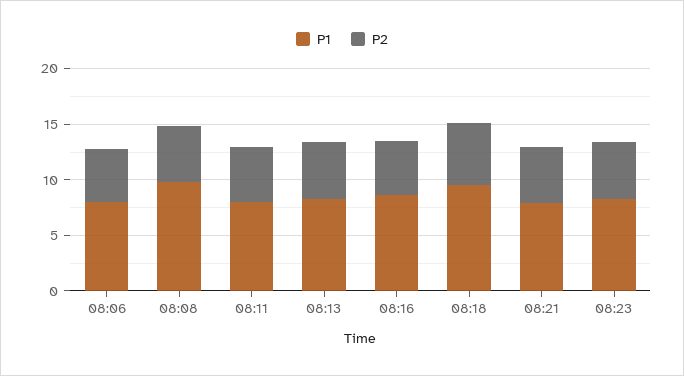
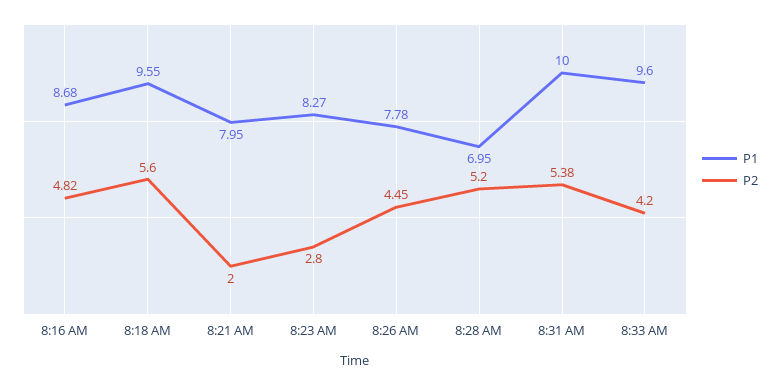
P1, 08:06: 8 -> none
P2, 08:06: 5 -> none
P1, 08:08: 10 -> none
P2, 08:08: 5 -> none
P1, 08:11: 8 -> none
P2, 08:11: 5 -> none
P1, 08:13: 8 -> none
P2, 08:13: 5 -> none
P2, 08:21: 5 -> 2
P2, 08:23: 5 -> 2.8
P1, 8:26 AM: none -> 7.78
P2, 8:26 AM: none -> 4.45
P1, 8:28 AM: none -> 6.95
P2, 8:28 AM: none -> 5.2
P1, 8:31 AM: none -> 10
P2, 8:31 AM: none -> 5.38
P1, 8:33 AM: none -> 9.6
P2, 8:33 AM: none -> 4.2

